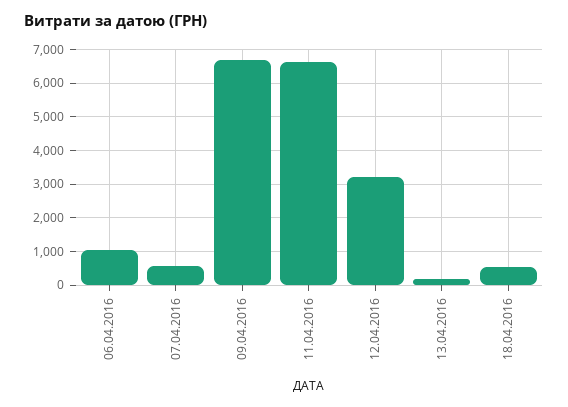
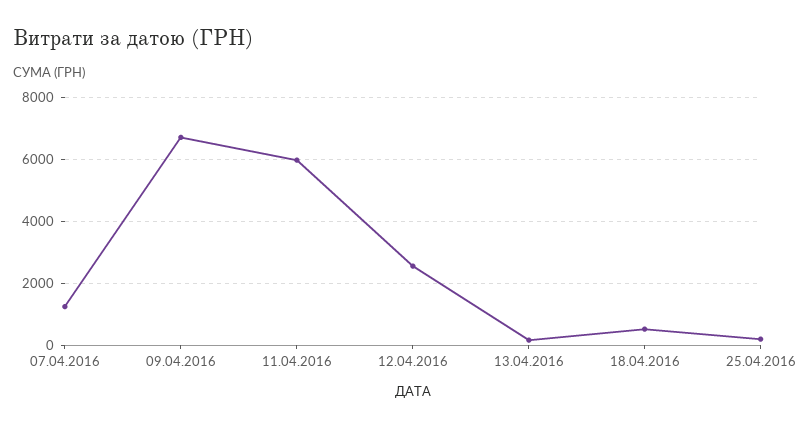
06.04.2016: 1000 -> none
07.04.2016: 600 -> 1200
11.04.2016: 6600 -> 6000
12.04.2016: 3200 -> 2600
25.04.2016: none -> 200

